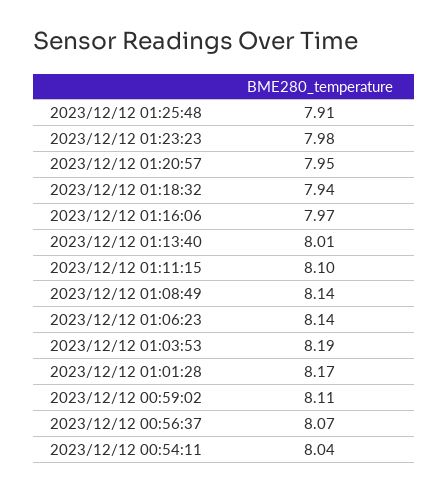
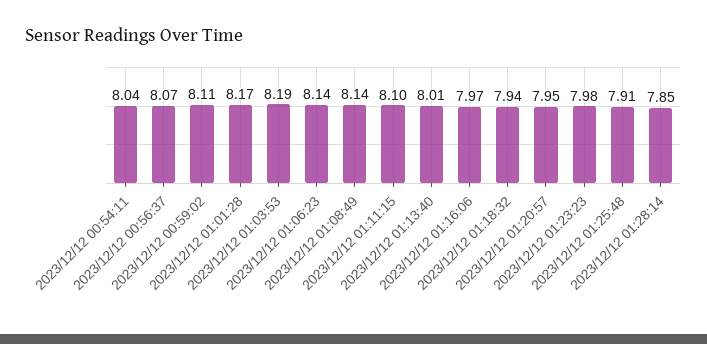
2023/12/12 01:28:14: none -> 7.85

